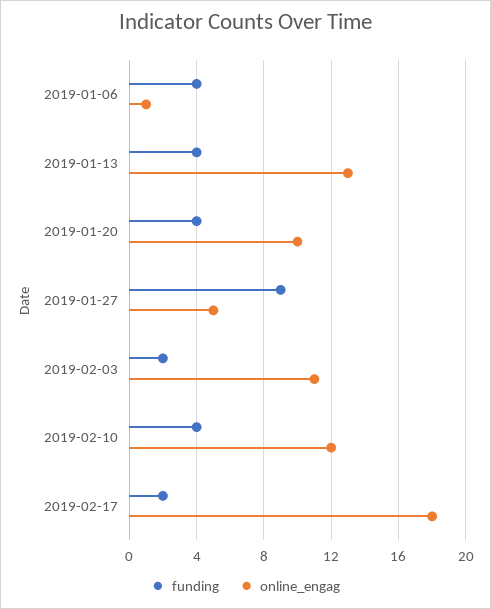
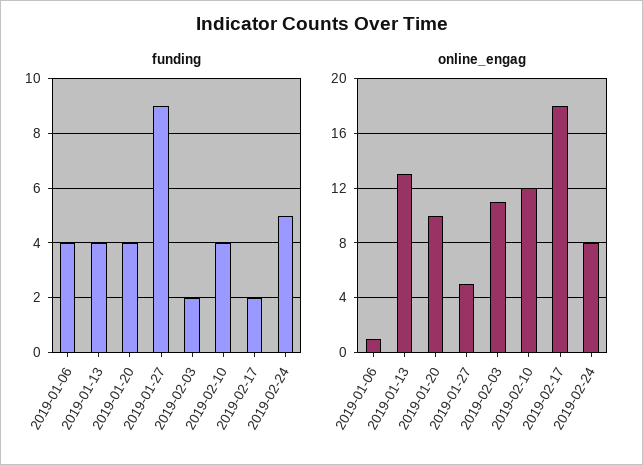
funding, 2019-02-24: none -> 5
online_engag, 2019-02-24: none -> 8

